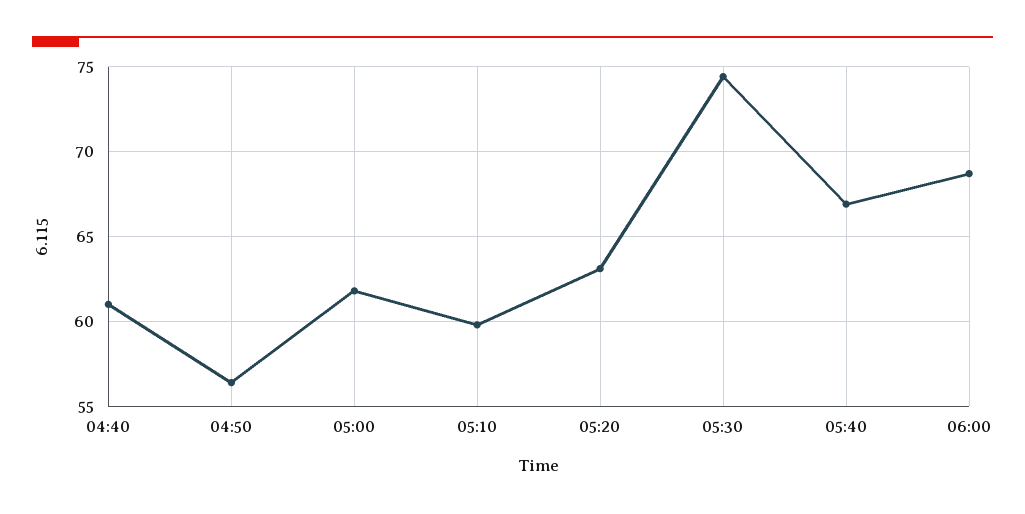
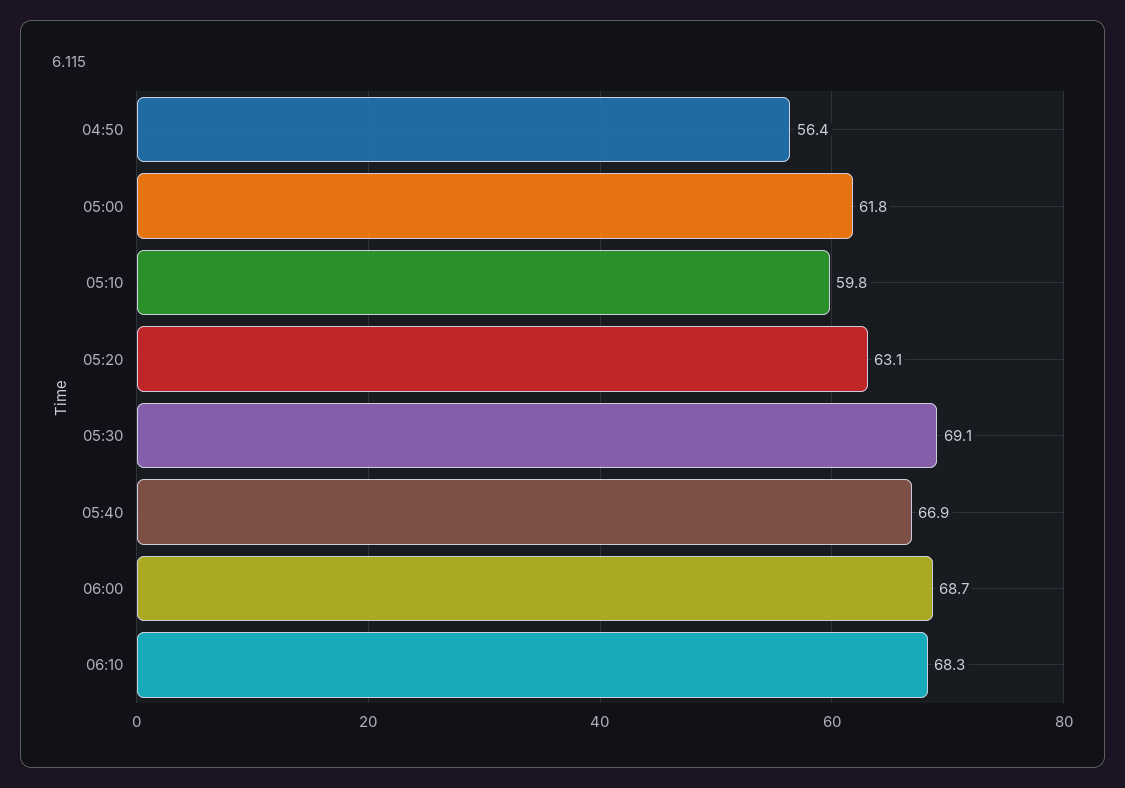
04:40: 61 -> none
05:30: 74.5 -> 69.1
06:10: none -> 68.3

